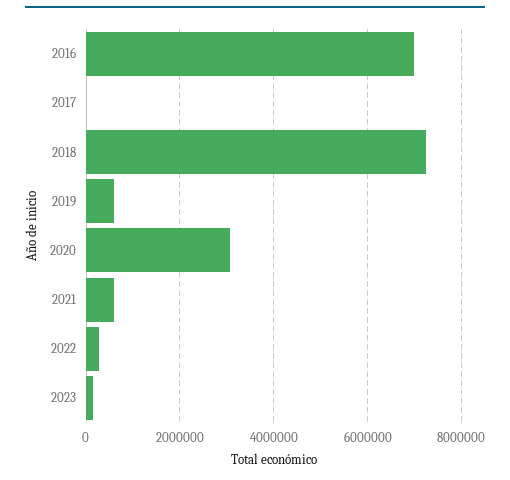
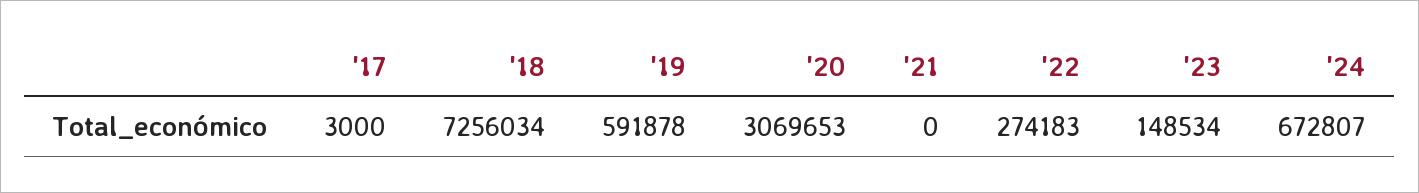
2016: 7000000 -> none
2021: 600000 -> 0
'24: none -> 672807

